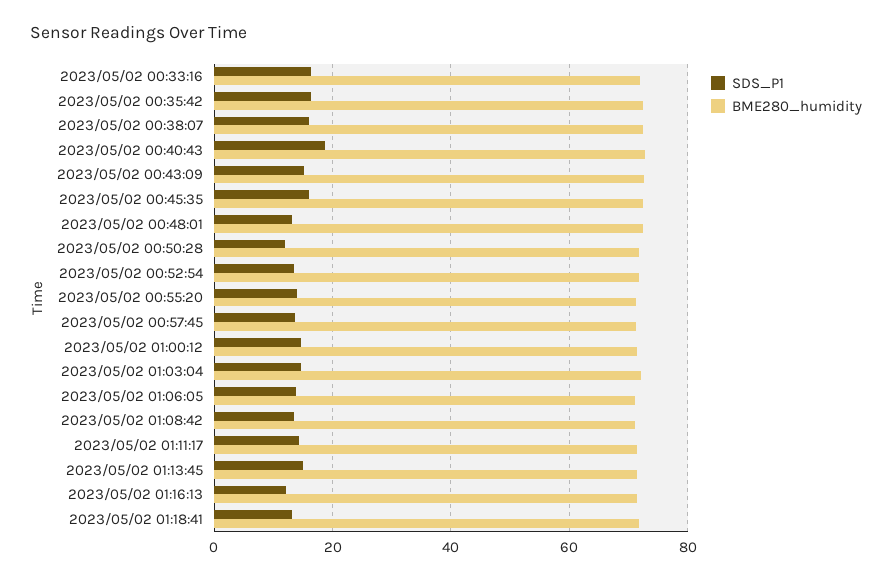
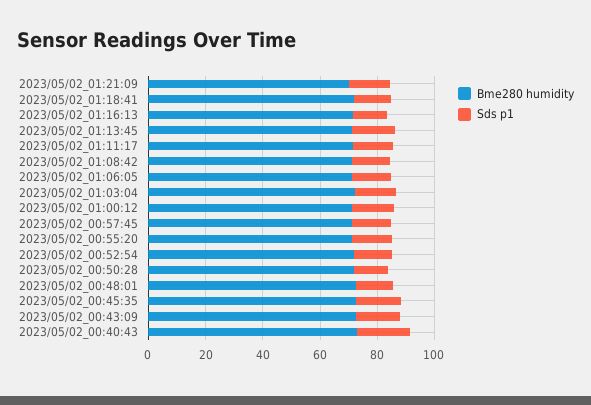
SDS_P1, 2023/05/02 00:33:16: 16 -> none
BME280_humidity, 2023/05/02 00:33:16: 72 -> none
SDS_P1, 2023/05/02 00:35:42: 16 -> none
BME280_humidity, 2023/05/02 00:35:42: 72 -> none
SDS_P1, 2023/05/02 00:38:07: 16 -> none
BME280_humidity, 2023/05/02 00:38:07: 72 -> none
BME280_humidity, 2023/05/02_01:21:09: none -> 70
SDS_P1, 2023/05/02_01:21:09: none -> 15

